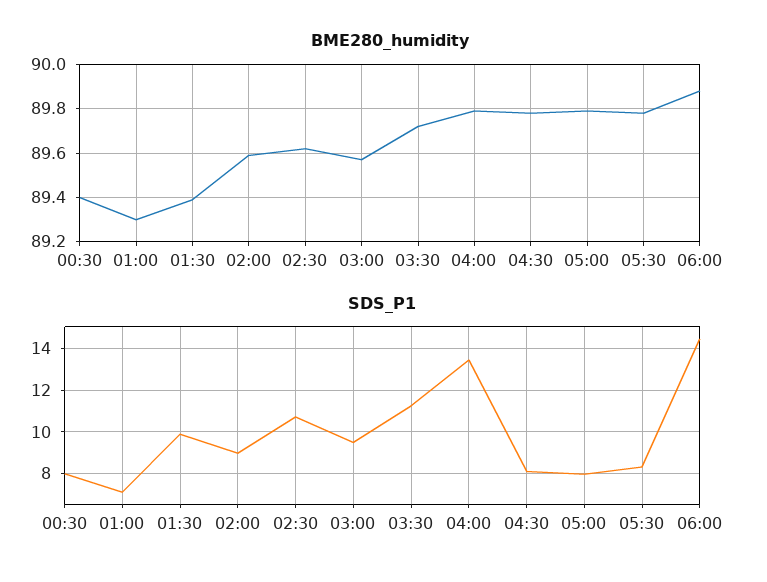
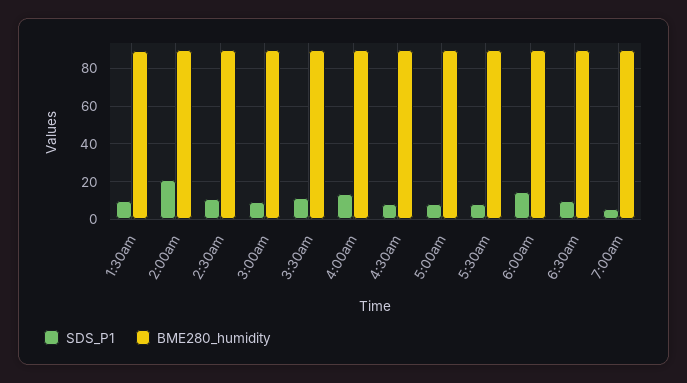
BME280_humidity, 00:30: 89.4 -> none
BME280_humidity, 01:00: 89.3 -> none
SDS_P1, 00:30: 8 -> none
SDS_P1, 01:00: 7 -> none
SDS_P1, 02:00: 9 -> 20
SDS_P1, 6:30am: none -> 10
BME280_humidity, 6:30am: none -> 90
SDS_P1, 7:00am: none -> 5
BME280_humidity, 7:00am: none -> 90

